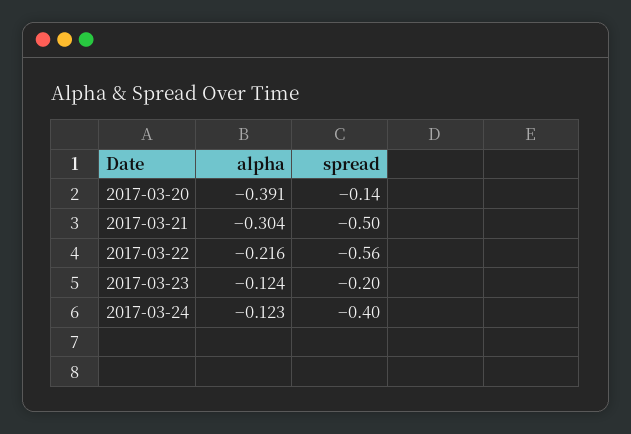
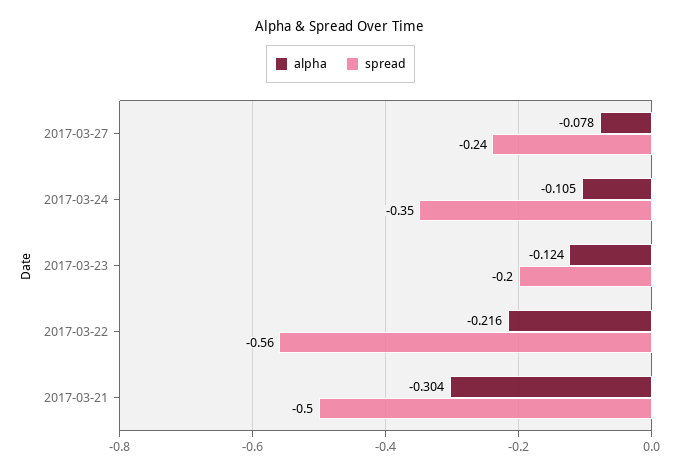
alpha, 2017-03-20: -0.391 -> none
spread, 2017-03-20: -0.14 -> none
alpha, 2017-03-24: -0.123 -> -0.105
spread, 2017-03-24: -0.4 -> -0.35
alpha, 2017-03-27: none -> -0.078
spread, 2017-03-27: none -> -0.24

